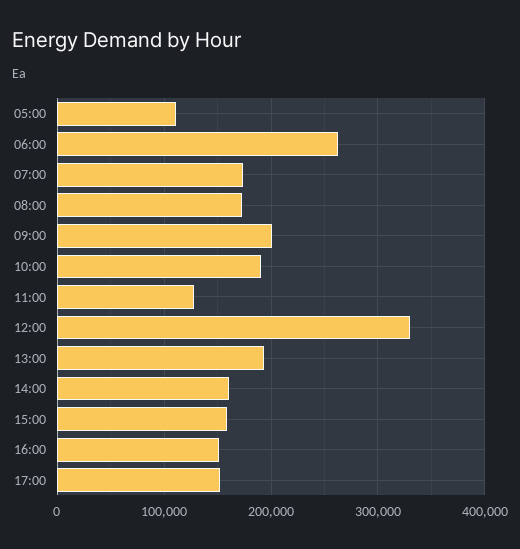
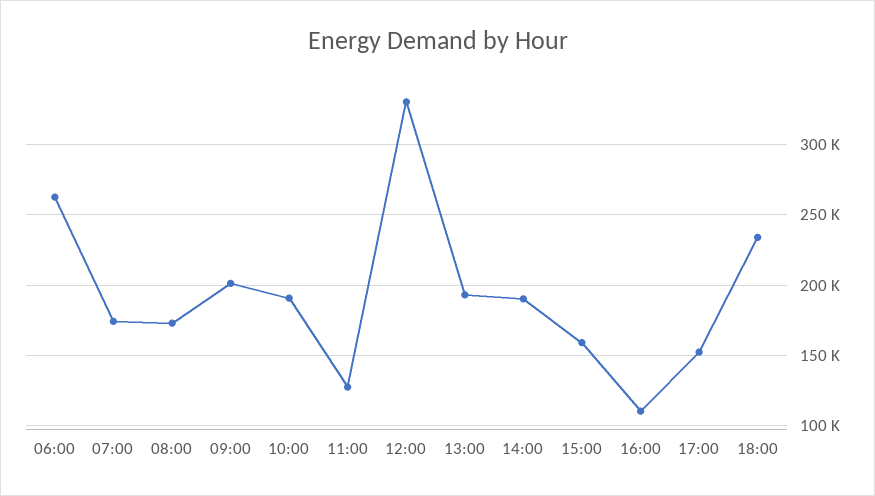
05:00: 110000 -> none
14:00: 160000 -> 190000
16:00: 150000 -> 110000
18:00: none -> 235000

